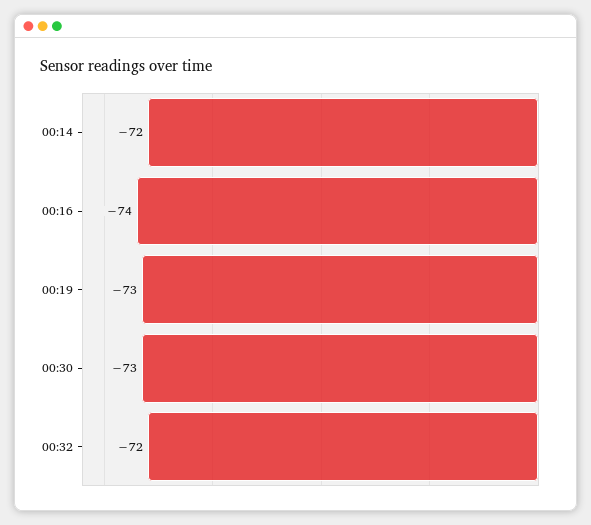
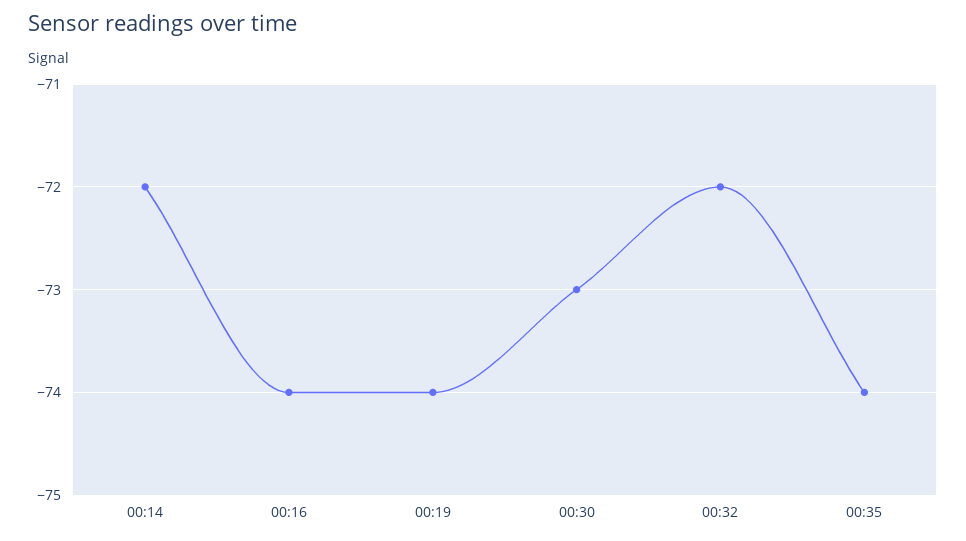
00:19: -73 -> -74
00:35: none -> -74

